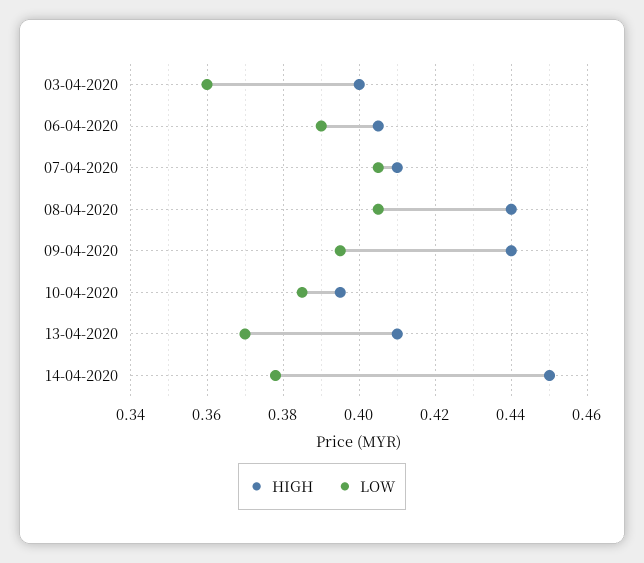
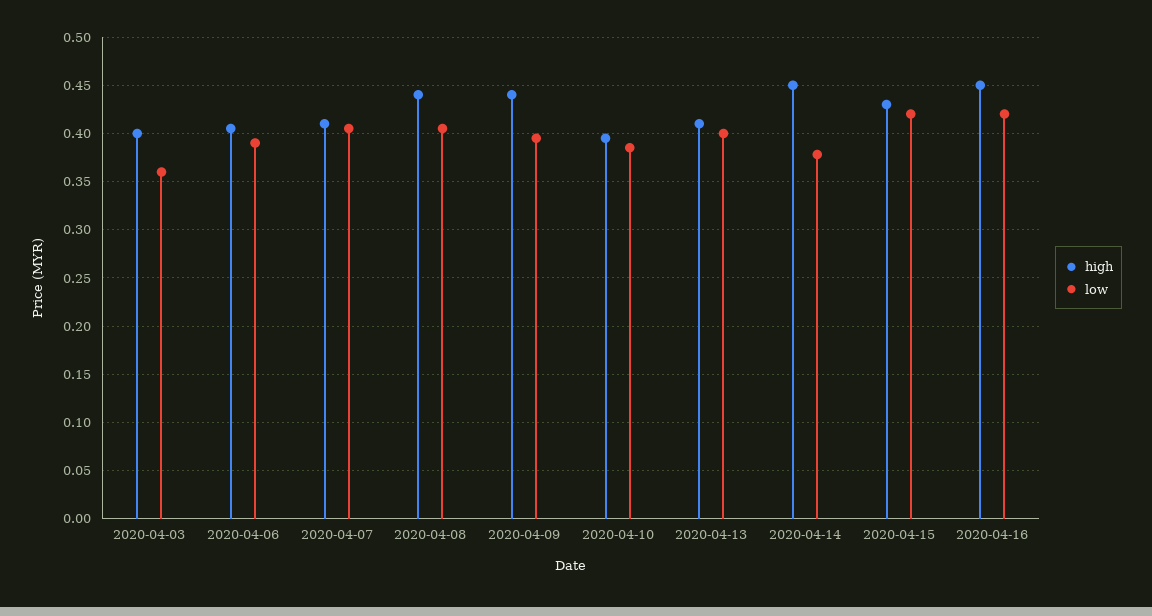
LOW, 13-04-2020: 0.37 -> 0.4
HIGH, 2020-04-15: none -> 0.43
LOW, 2020-04-15: none -> 0.42
HIGH, 2020-04-16: none -> 0.45
LOW, 2020-04-16: none -> 0.42

